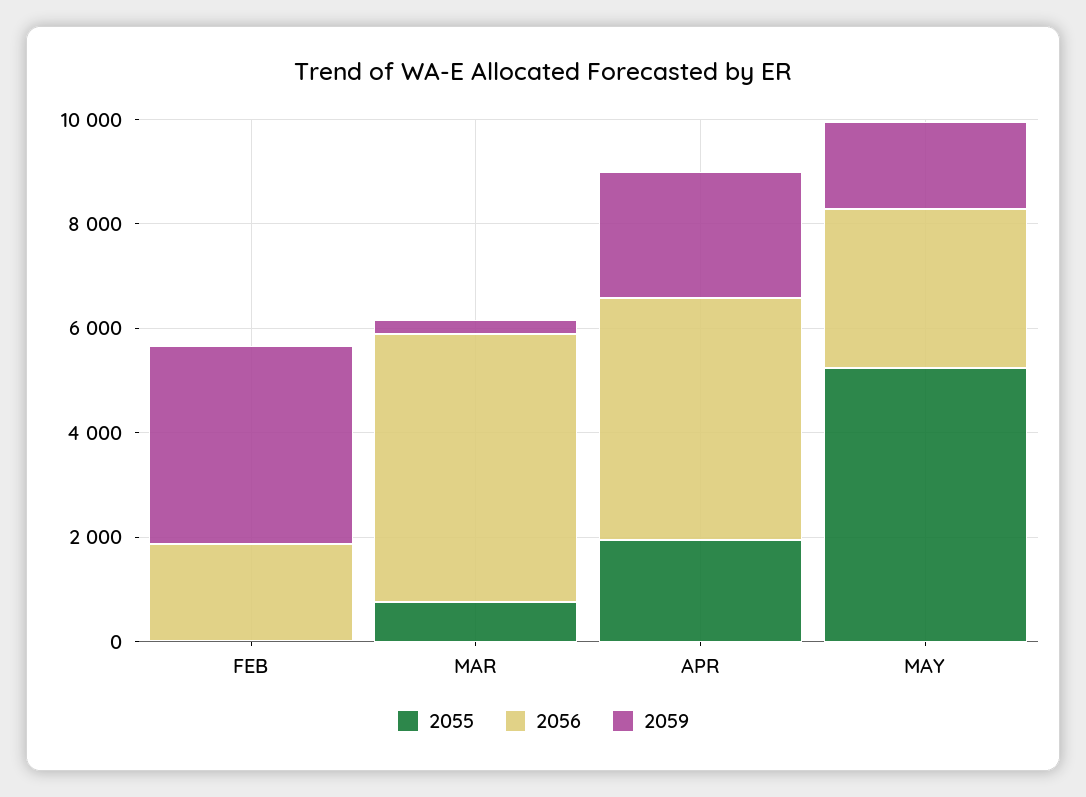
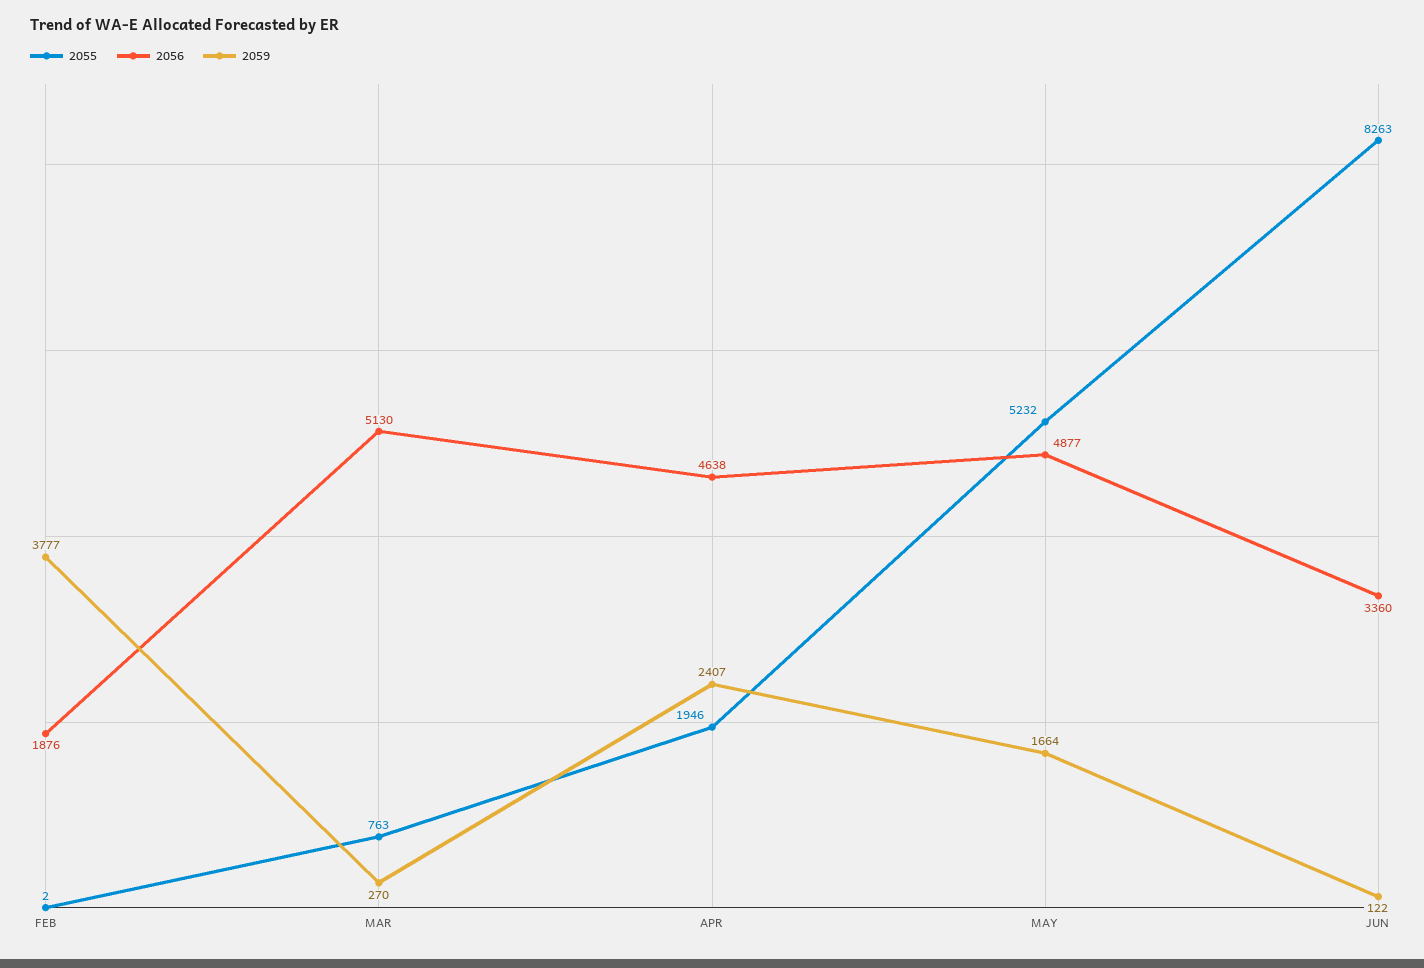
2056, MAY: 3000 -> 4877
2055, JUN: none -> 8263
2056, JUN: none -> 3360
2059, JUN: none -> 122

